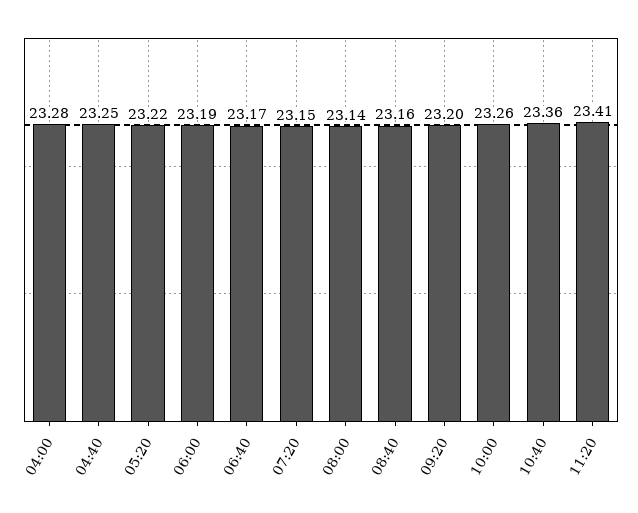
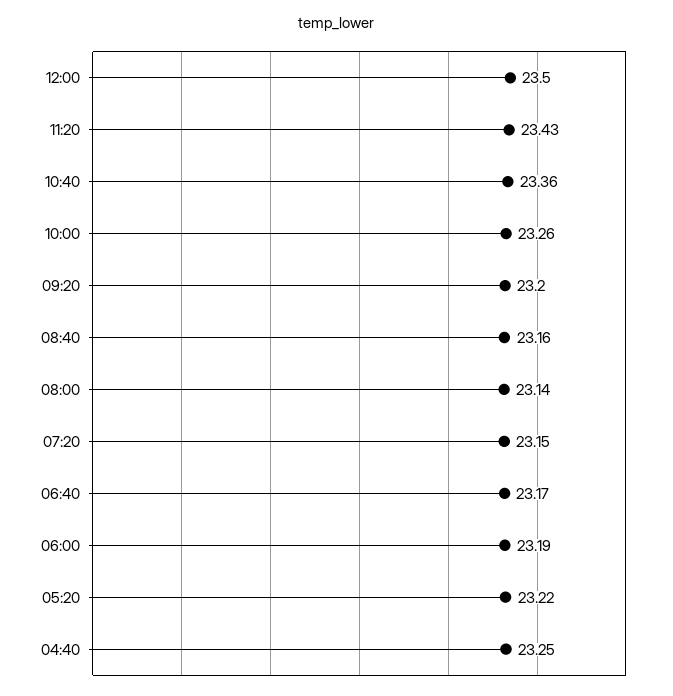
04:00: 23.28 -> none
11:20: 23.41 -> 23.43
12:00: none -> 23.5

